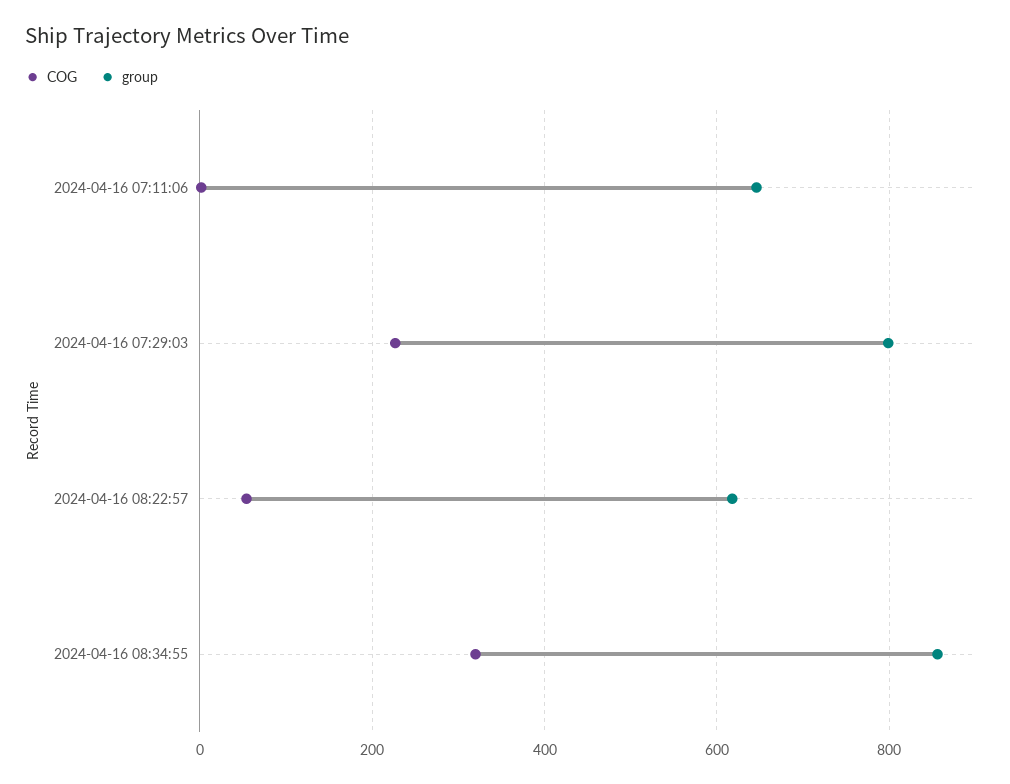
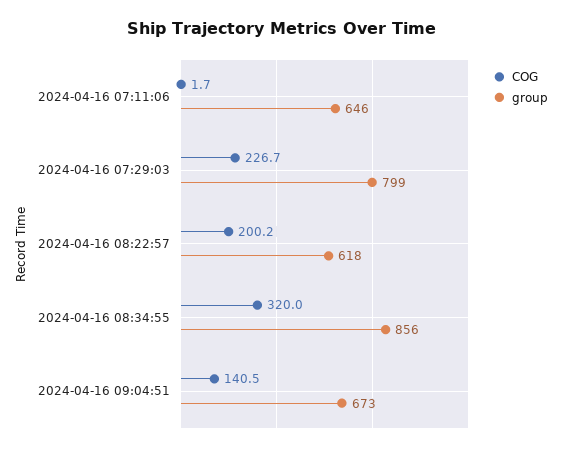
COG, 2024-04-16 08:22:57: 60 -> 200.2
COG, 2024-04-16 09:04:51: none -> 140.5
group, 2024-04-16 09:04:51: none -> 673

